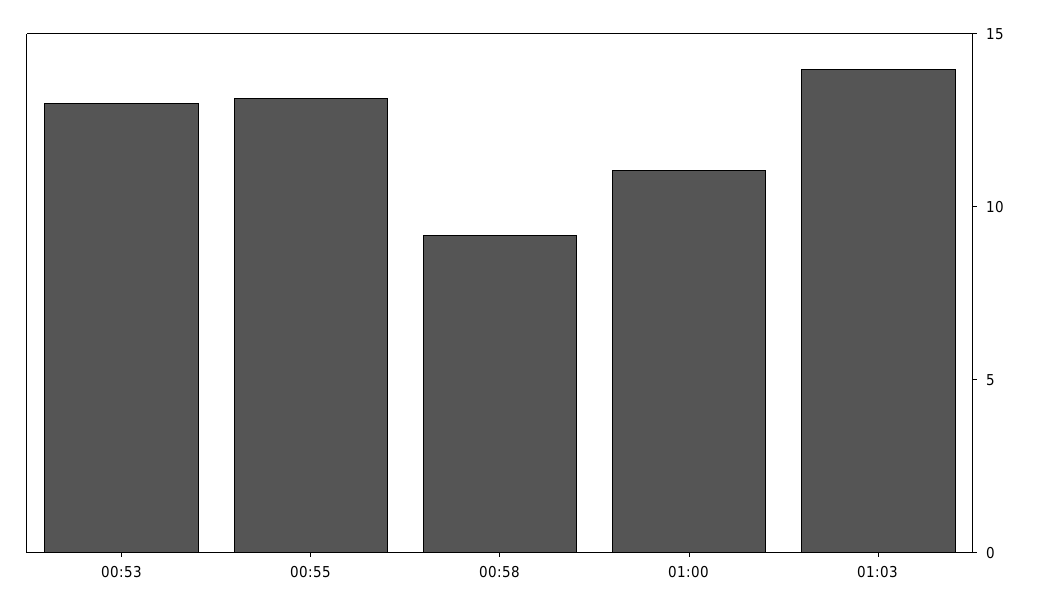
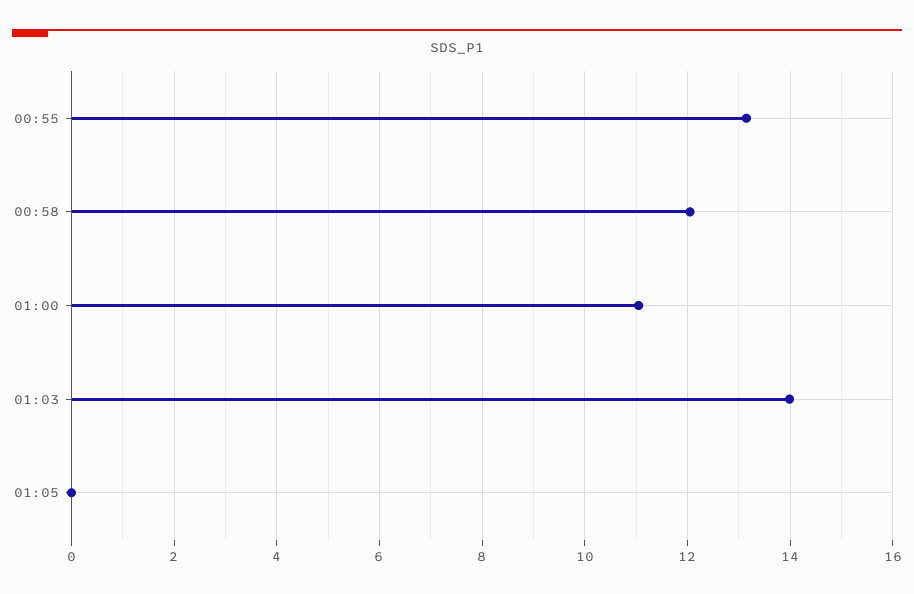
00:53: 13 -> none
00:58: 9 -> 12
01:05: none -> 0

